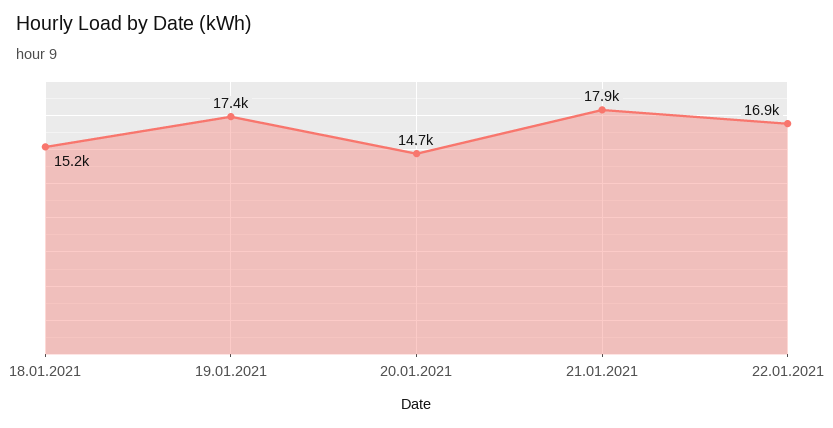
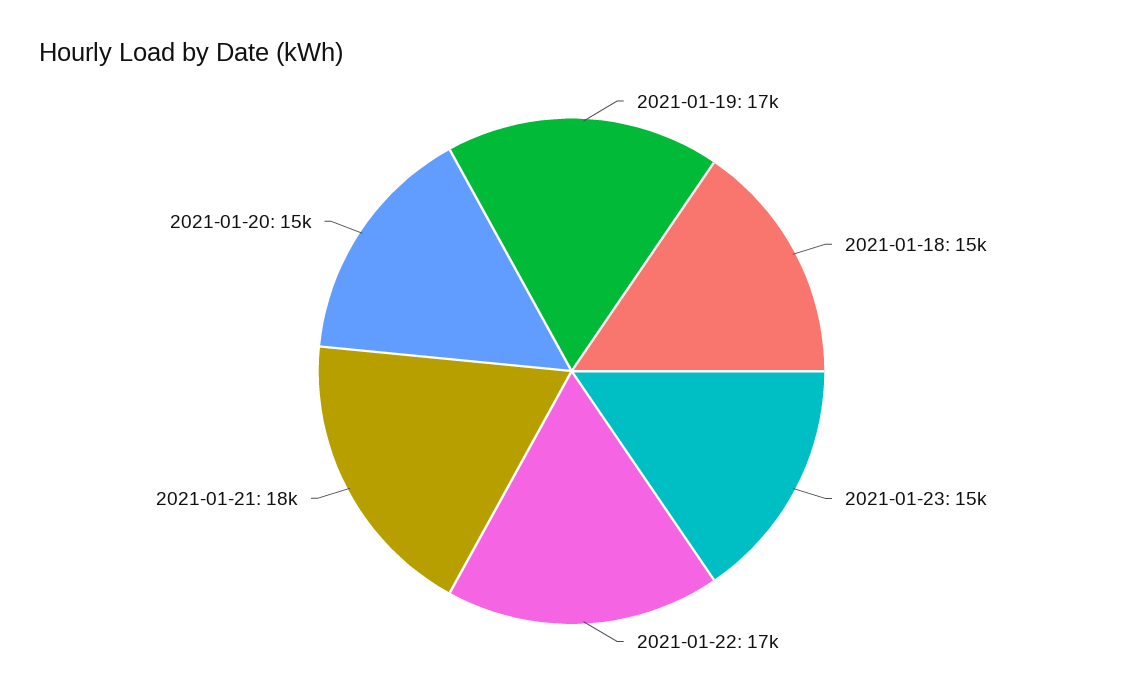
2021-01-23: none -> 15000

